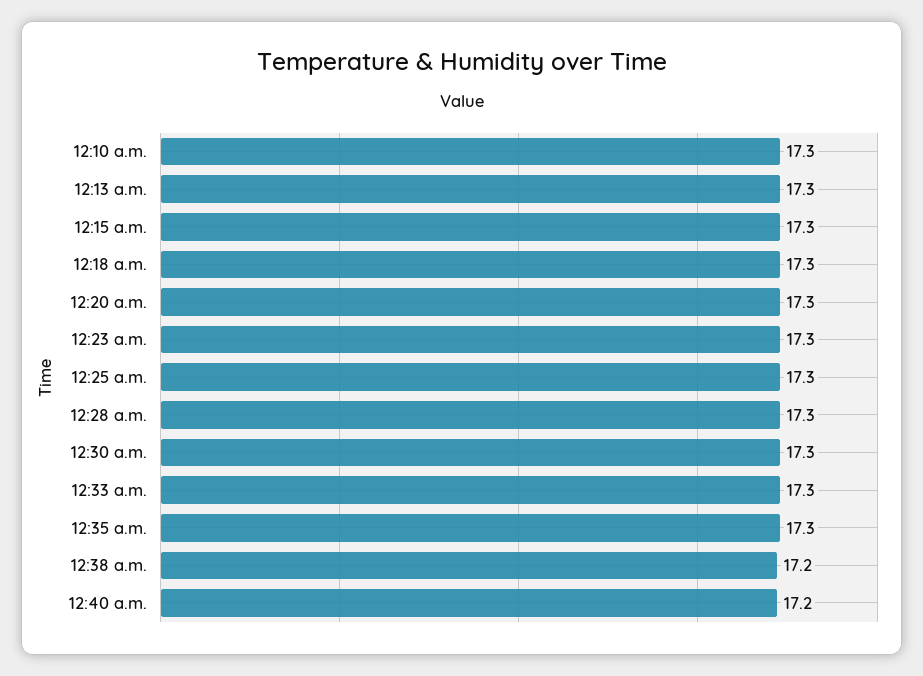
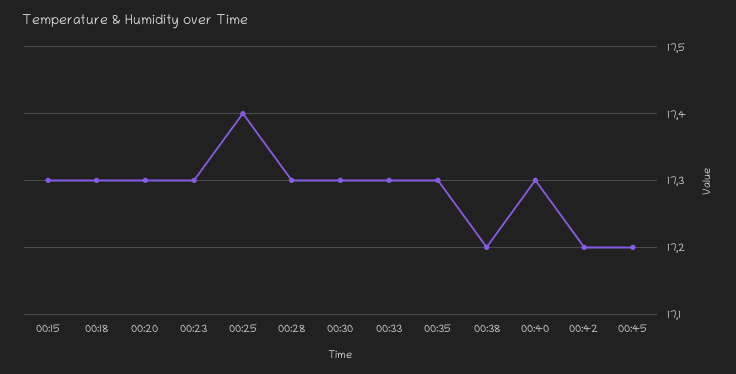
12:10 a.m.: 17.3 -> none
12:13 a.m.: 17.3 -> none
12:25 a.m.: 17.3 -> 17.4
12:40 a.m.: 17.2 -> 17.3
00:42: none -> 17.2
00:45: none -> 17.2

